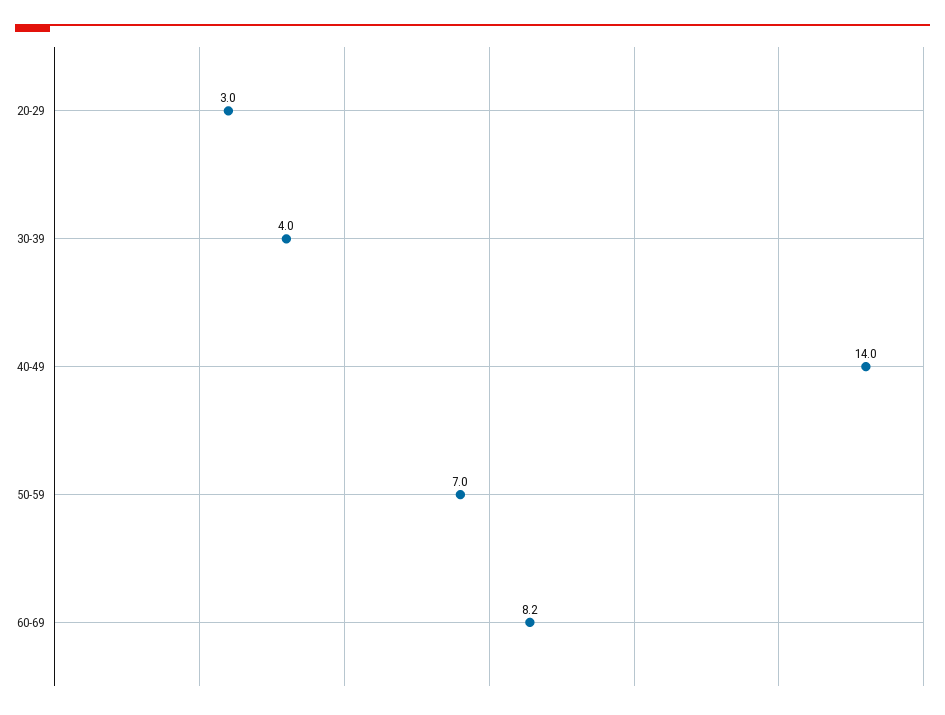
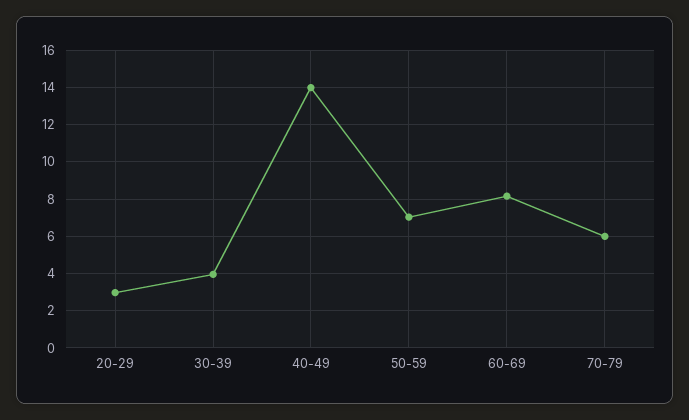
70-79: none -> 6

